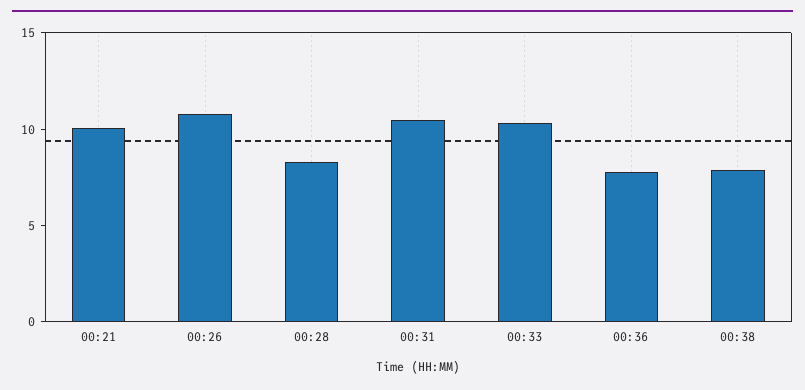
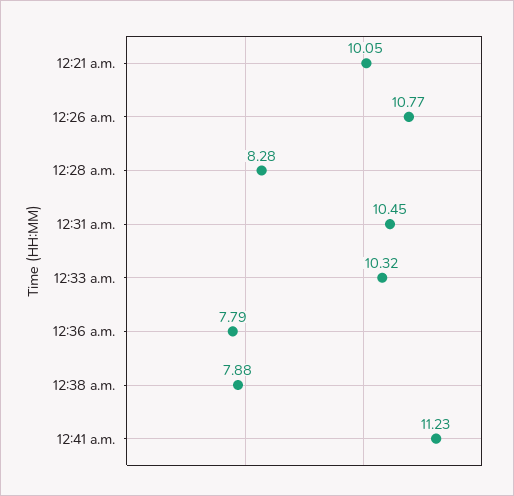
12:41 a.m.: none -> 11.23

